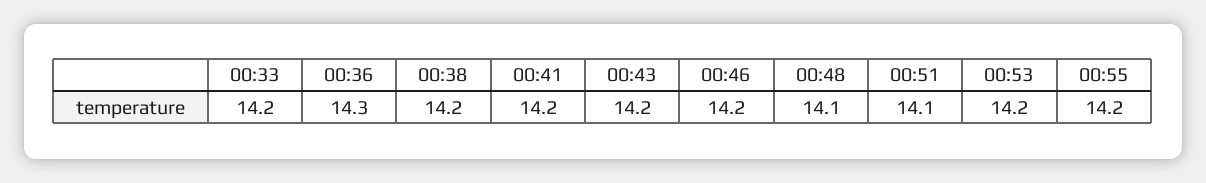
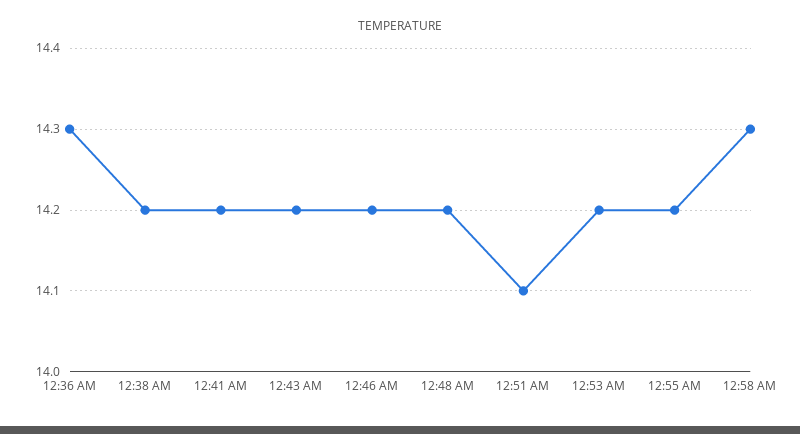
00:33: 14.2 -> none
00:48: 14.1 -> 14.2
12:58 AM: none -> 14.3

